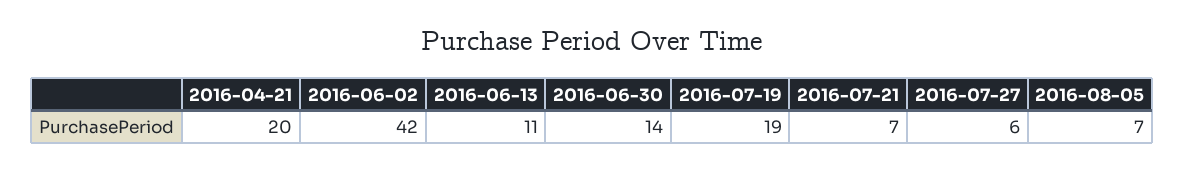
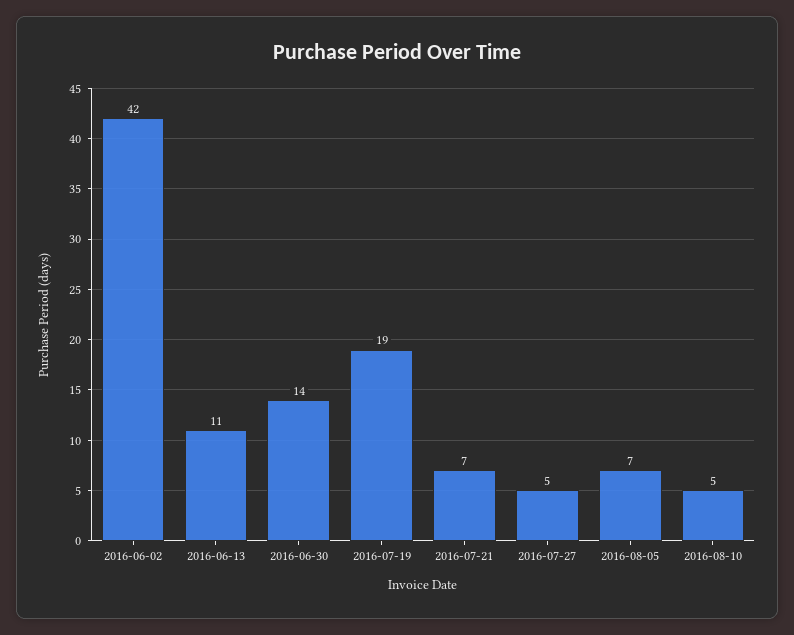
2016-04-21: 20 -> none
2016-07-27: 6 -> 5
2016-08-10: none -> 5

